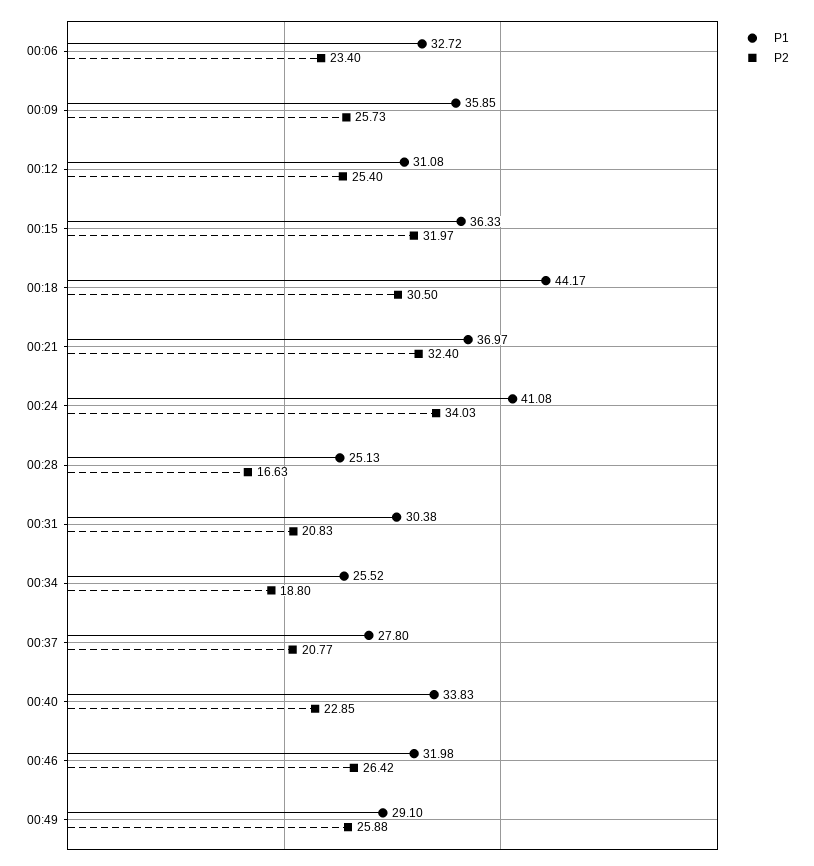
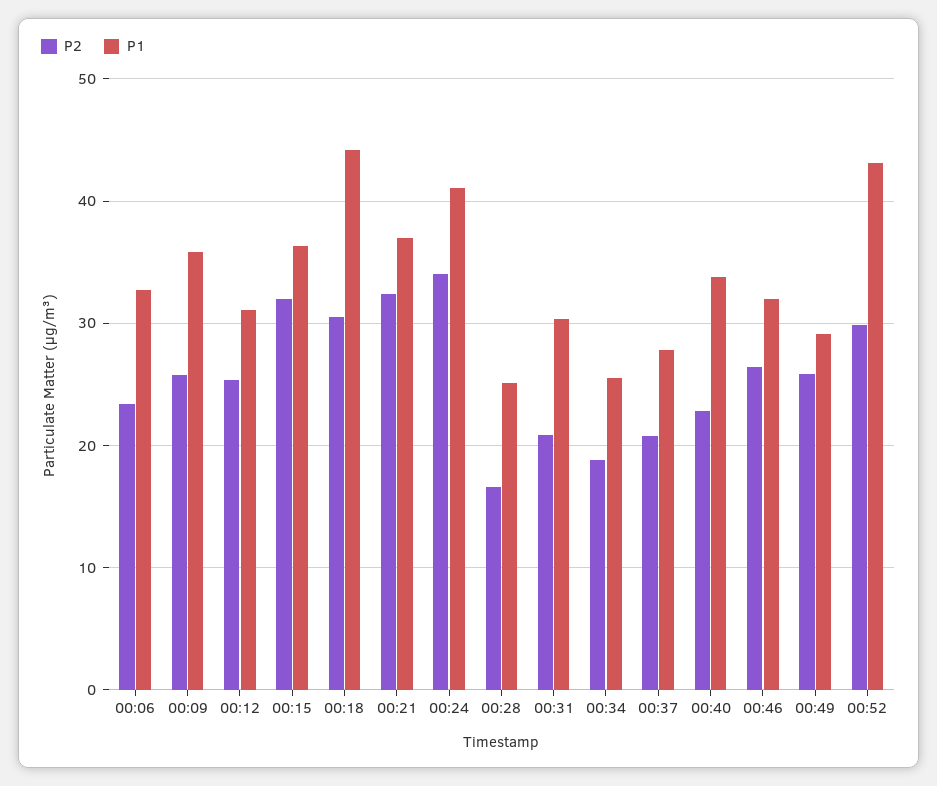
P2, 00:52: none -> 30
P1, 00:52: none -> 43

